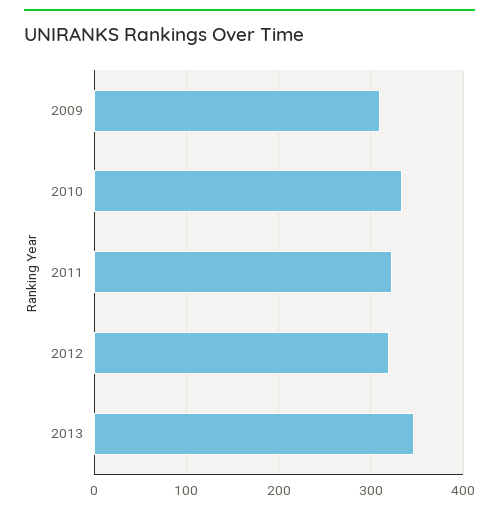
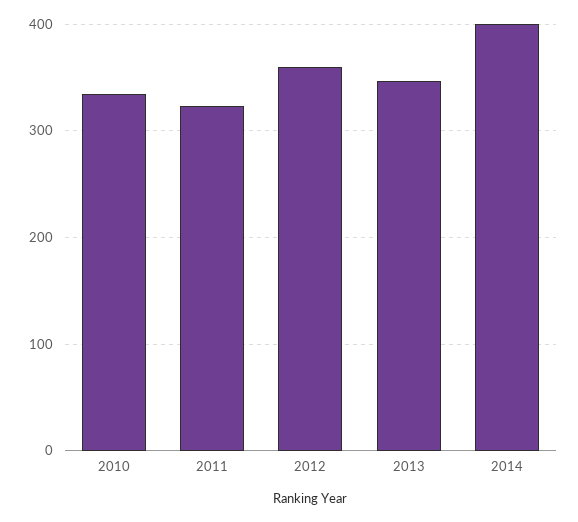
2009: 310 -> none
2012: 320 -> 360
2014: none -> 400

